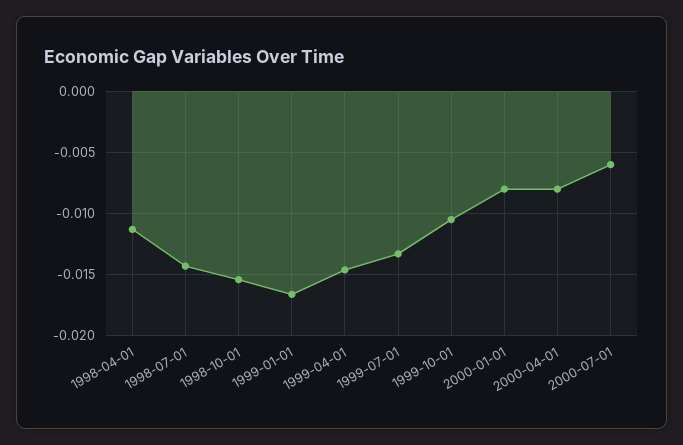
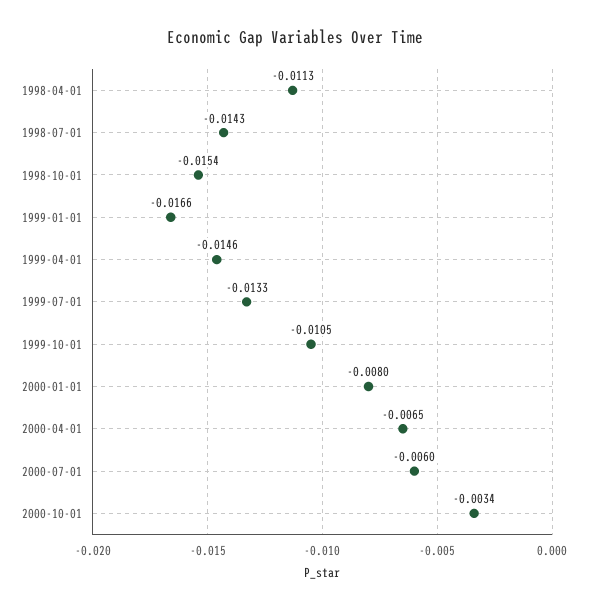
2000-04-01: -0.008 -> -0.0065
2000-10-01: none -> -0.0034

